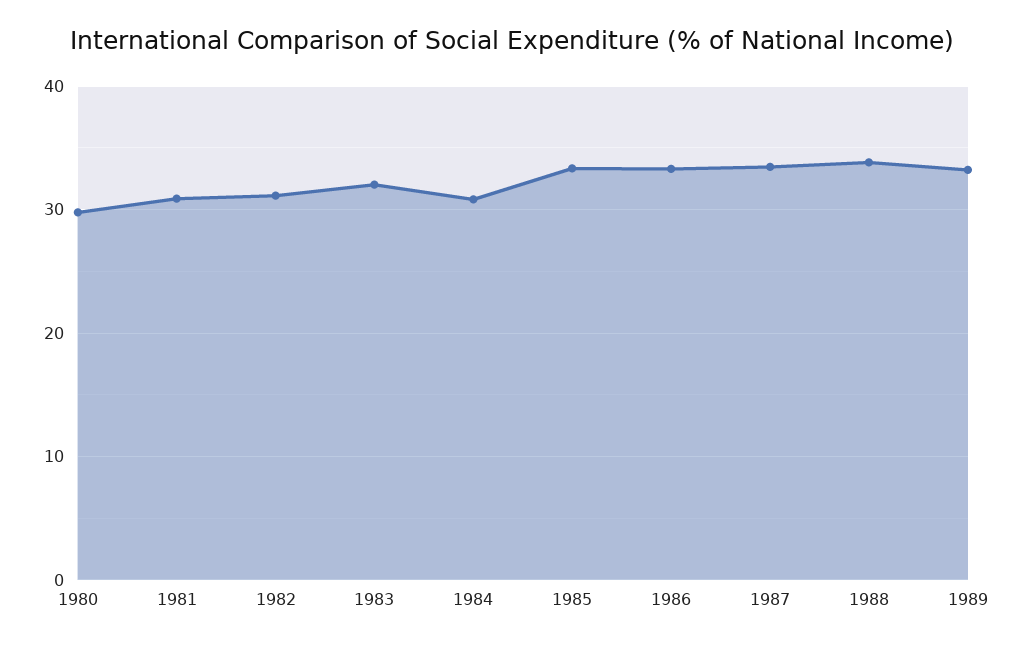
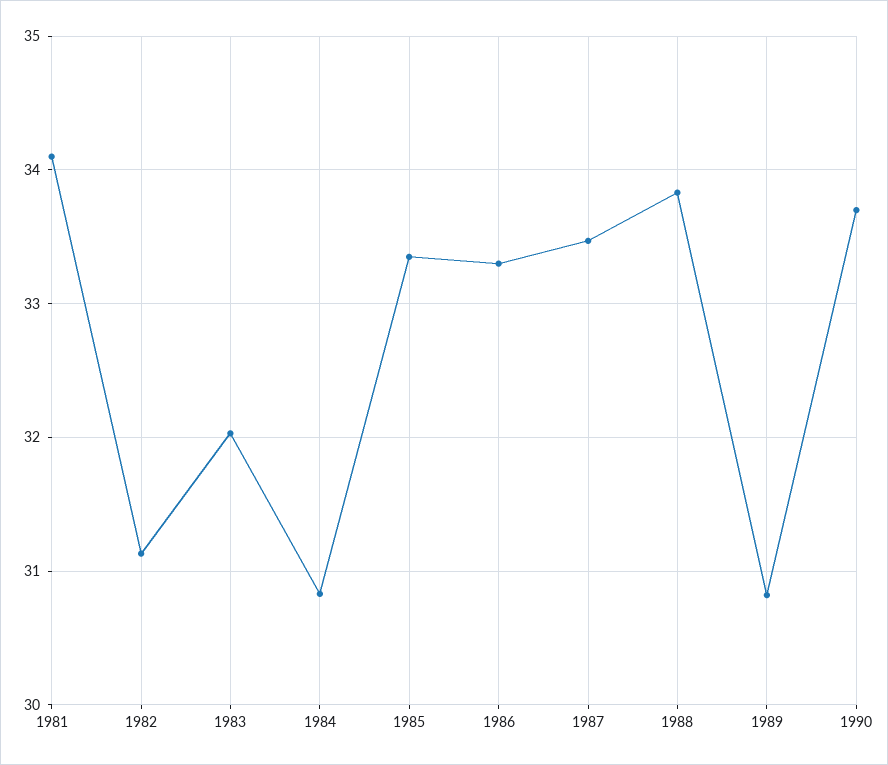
1980: 30 -> none
1981: 31 -> 34.1
1989: 33 -> 30.8
1990: none -> 33.7

